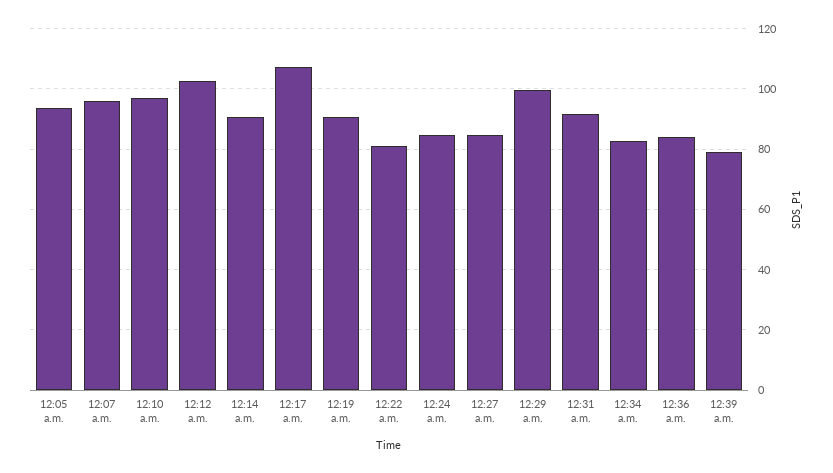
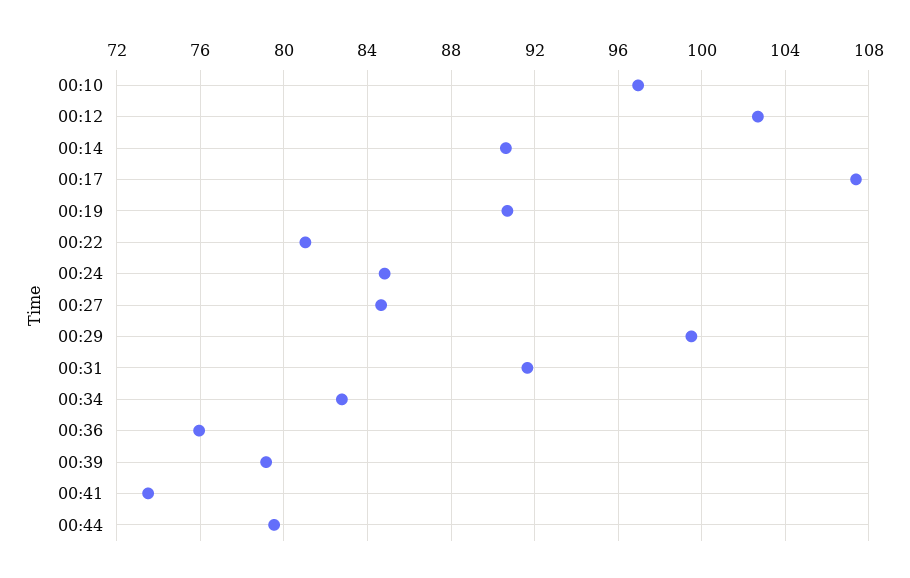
12:05 a.m.: 94 -> none
12:07 a.m.: 96 -> none
12:36 a.m.: 84 -> 76
00:41: none -> 73.5
00:44: none -> 79.5

